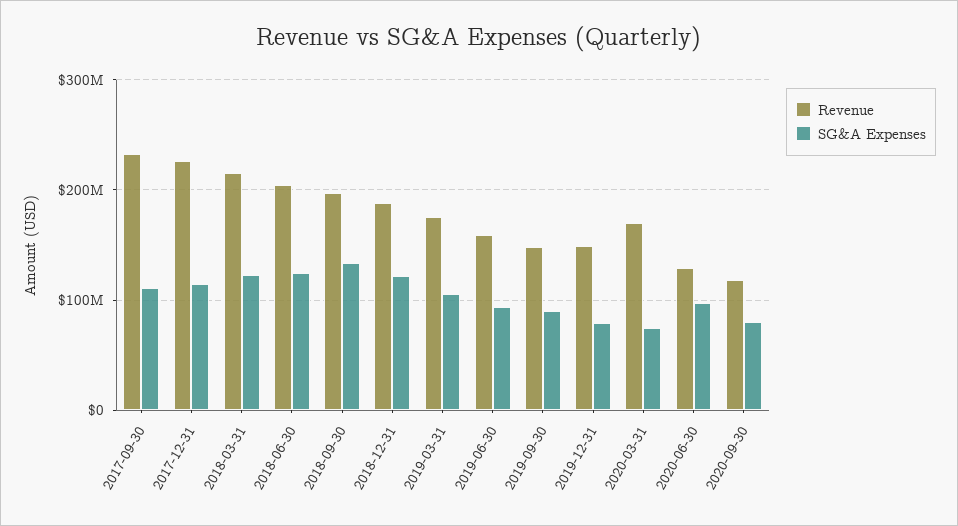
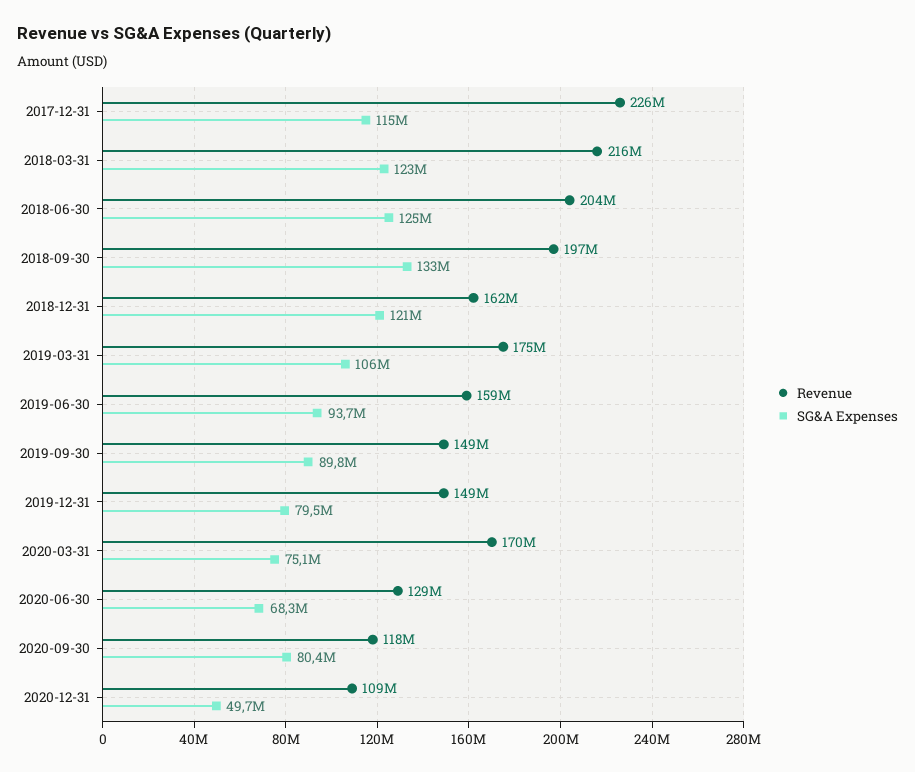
Revenue, 2017-09-30: 230000000 -> none
SG&A Expenses, 2017-09-30: 110000000 -> none
Revenue, 2018-12-31: 190000000 -> 162000000
SG&A Expenses, 2020-06-30: 100000000 -> 68300000
Revenue, 2020-12-31: none -> 109000000
SG&A Expenses, 2020-12-31: none -> 49700000

